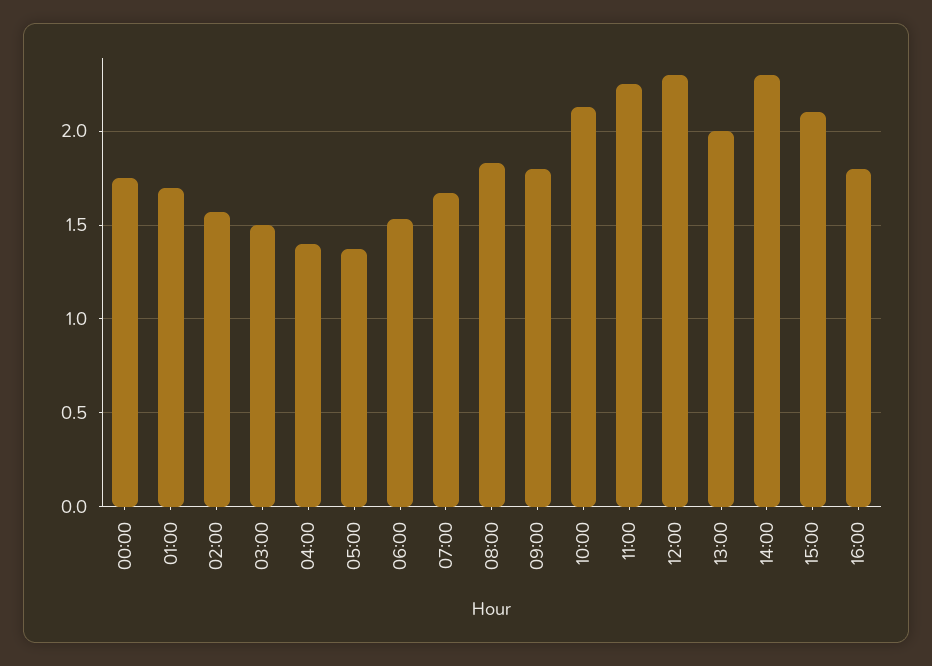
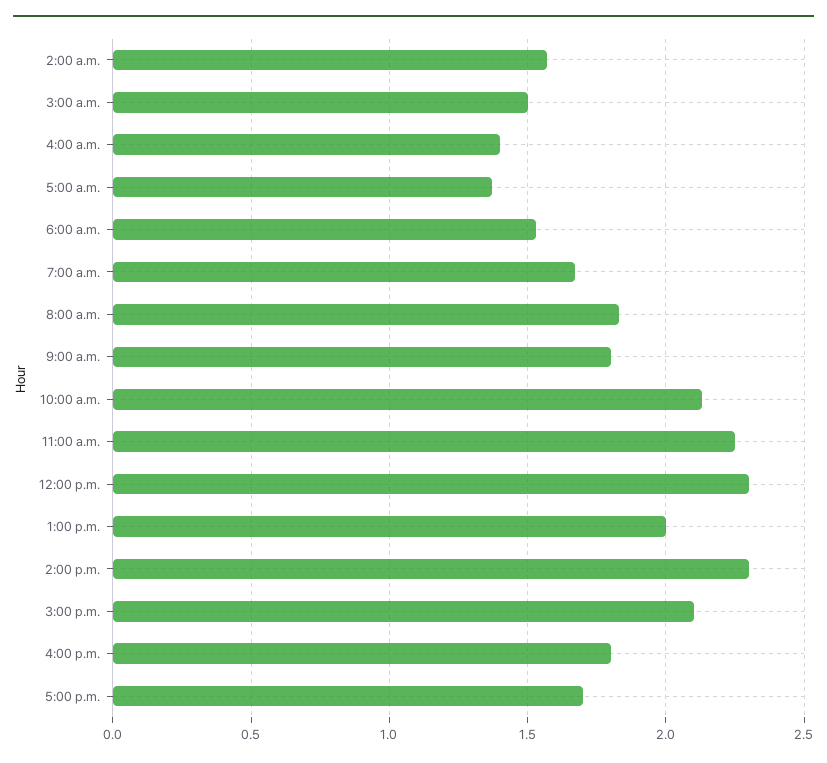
00:00: 1.75 -> none
01:00: 1.7 -> none
5:00 p.m.: none -> 1.7

